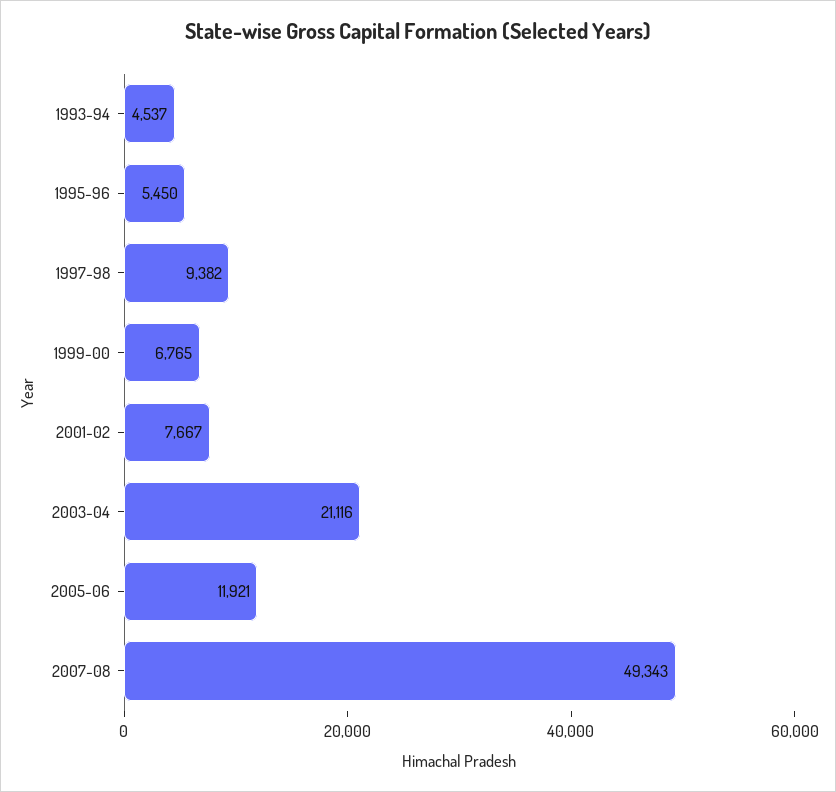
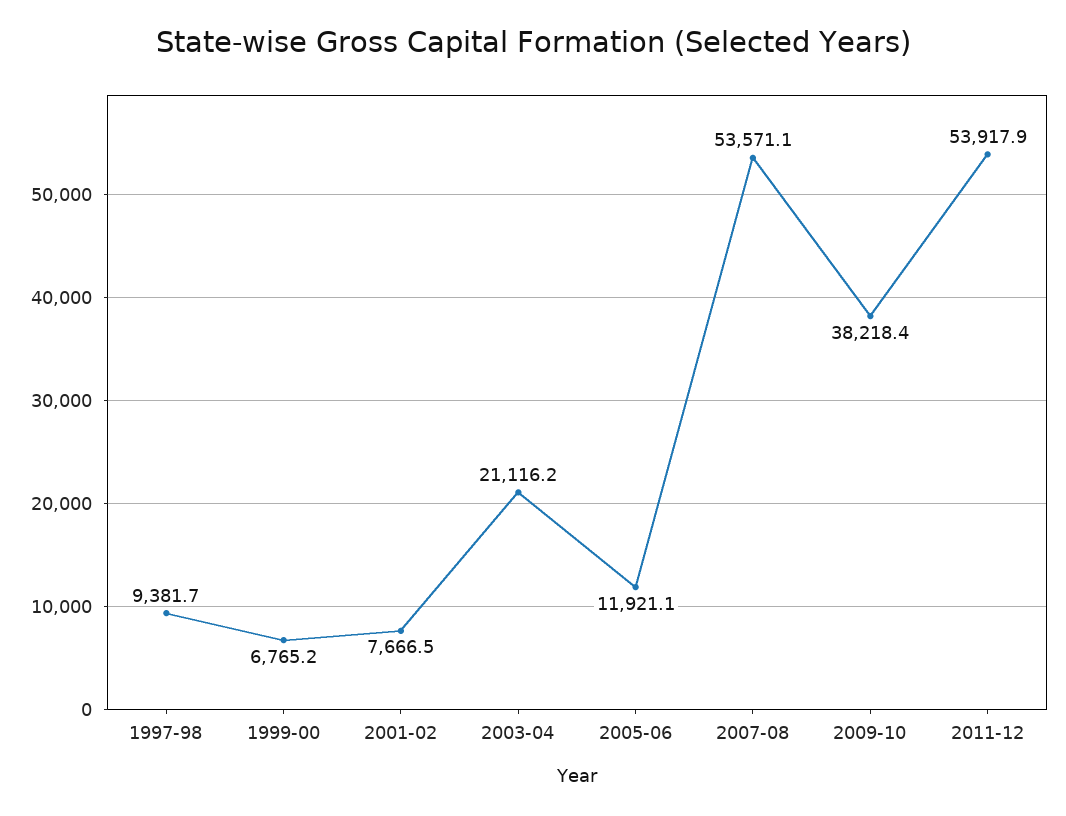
1993-94: 4537 -> none
1995-96: 5450 -> none
2007-08: 49343 -> 53571.1
2009-10: none -> 38218.4
2011-12: none -> 53917.9

